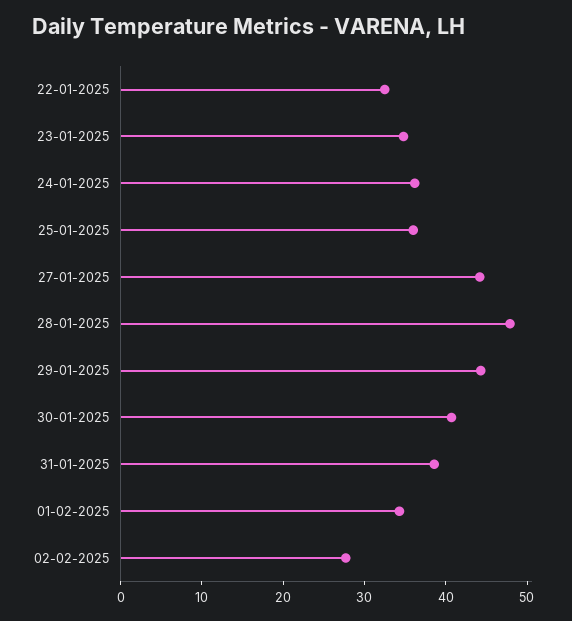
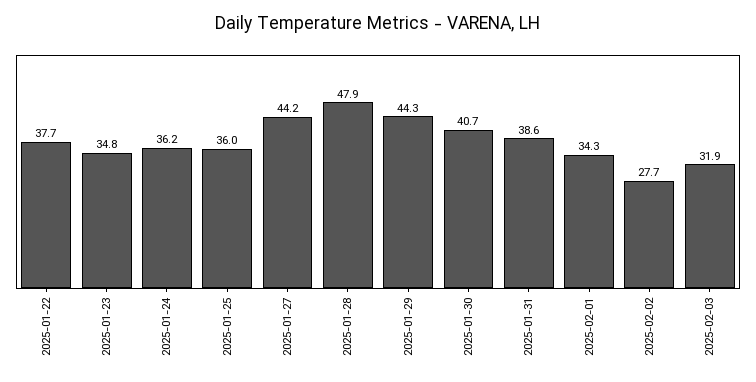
22-01-2025: 32 -> 37.7
2025-02-03: none -> 31.9

